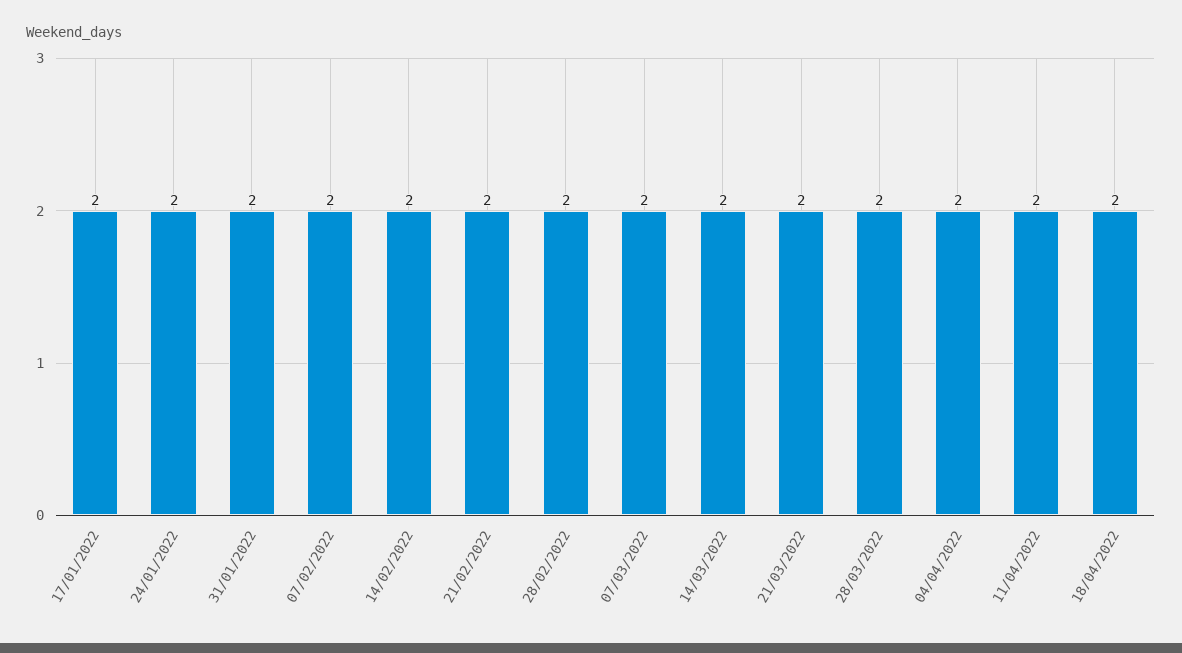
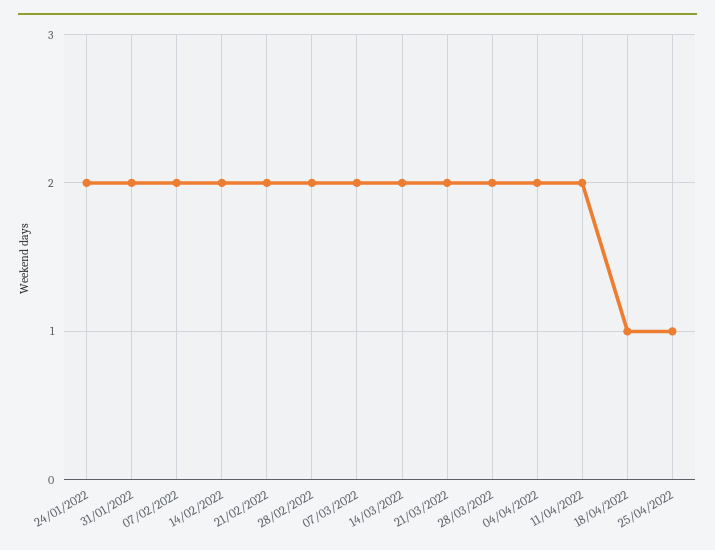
17/01/2022: 2 -> none
18/04/2022: 2 -> 1
25/04/2022: none -> 1

